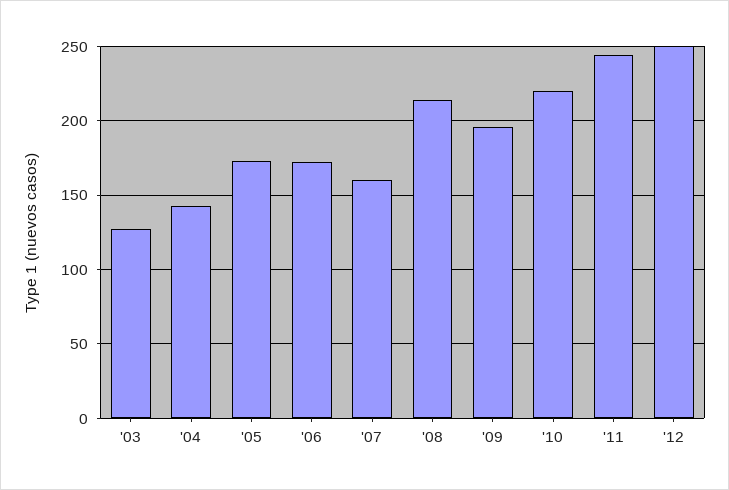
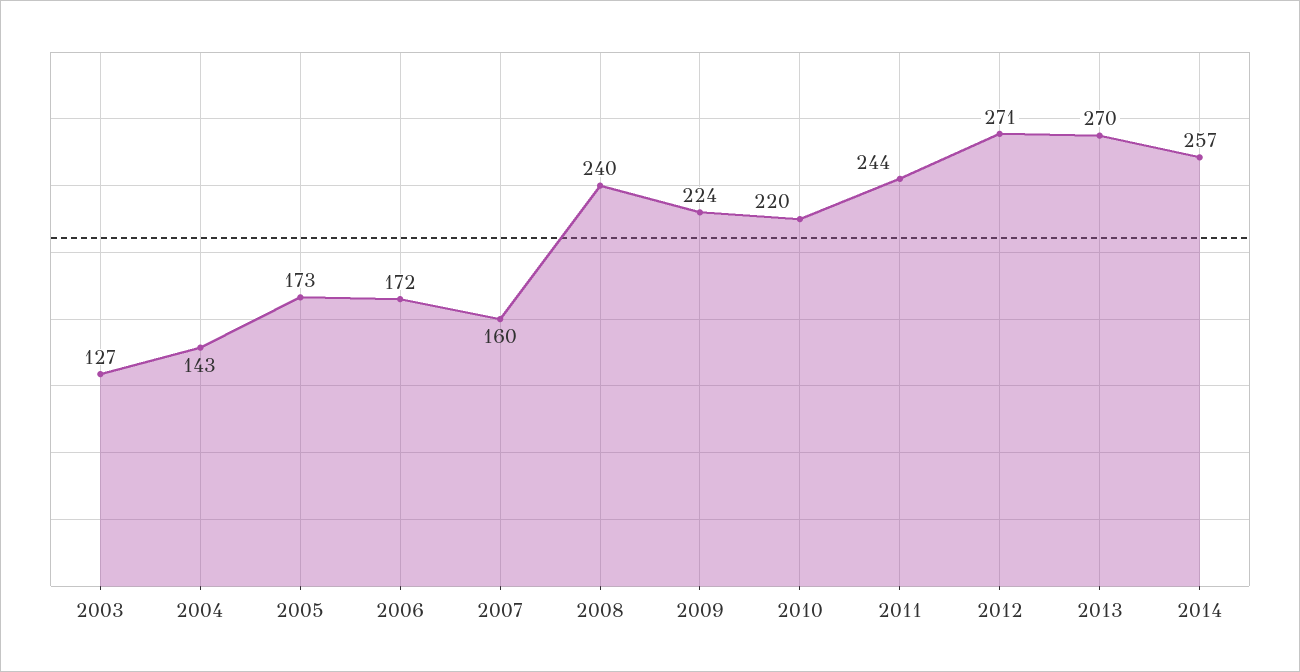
'08: 215 -> 240
'09: 195 -> 224
'12: 250 -> 271
2013: none -> 270
2014: none -> 257

